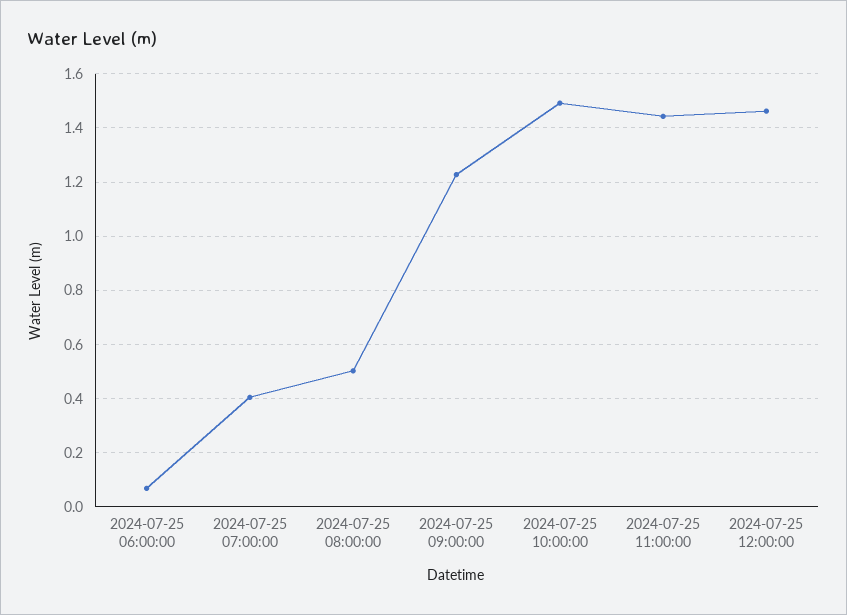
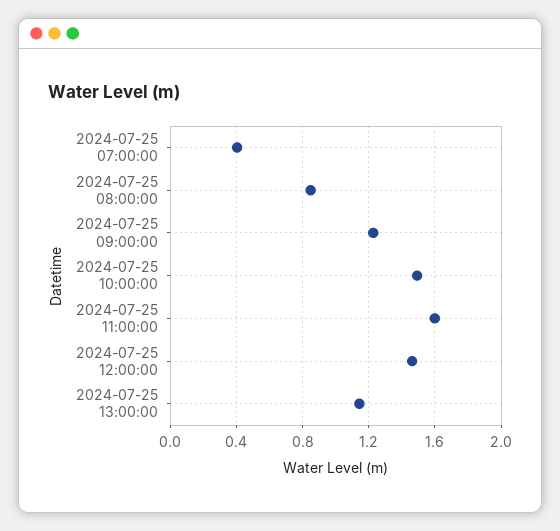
2024-07-25 06:00:00: 0.075 -> none
2024-07-25 08:00:00: 0.5 -> 0.85
2024-07-25 11:00:00: 1.45 -> 1.6
2024-07-25 13:00:00: none -> 1.15

